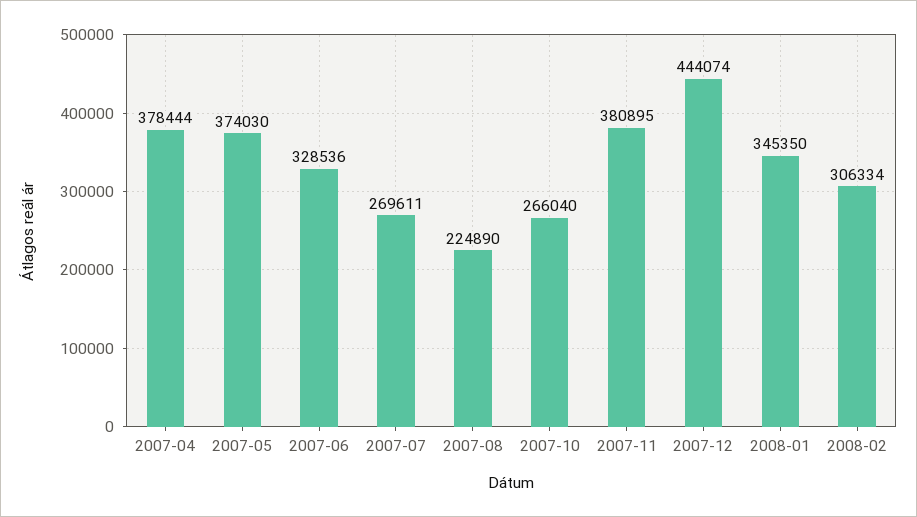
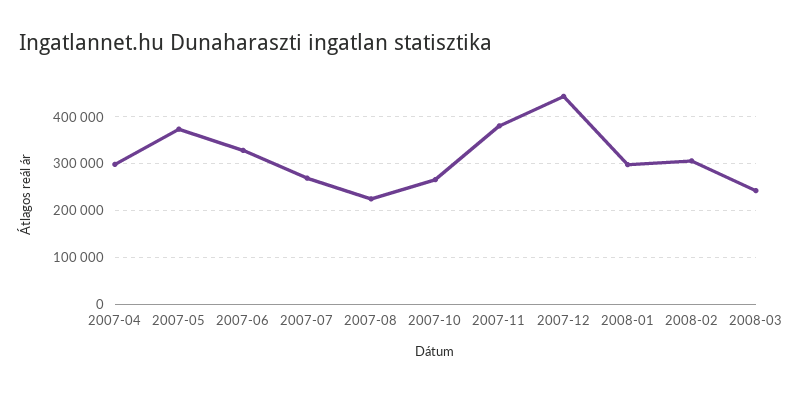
2007-04: 378444 -> 300000
2008-01: 345350 -> 300000
2008-03: none -> 240000

